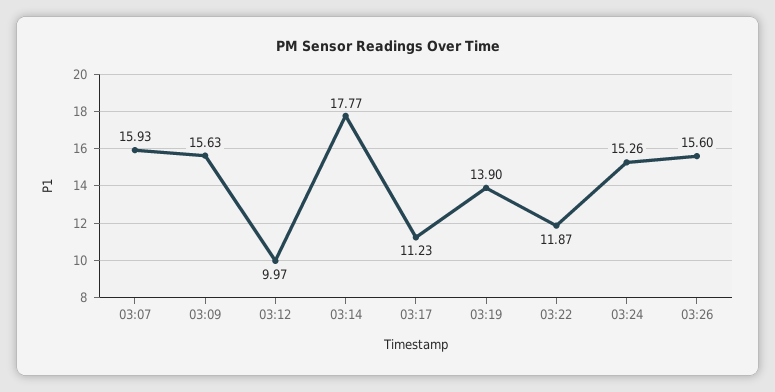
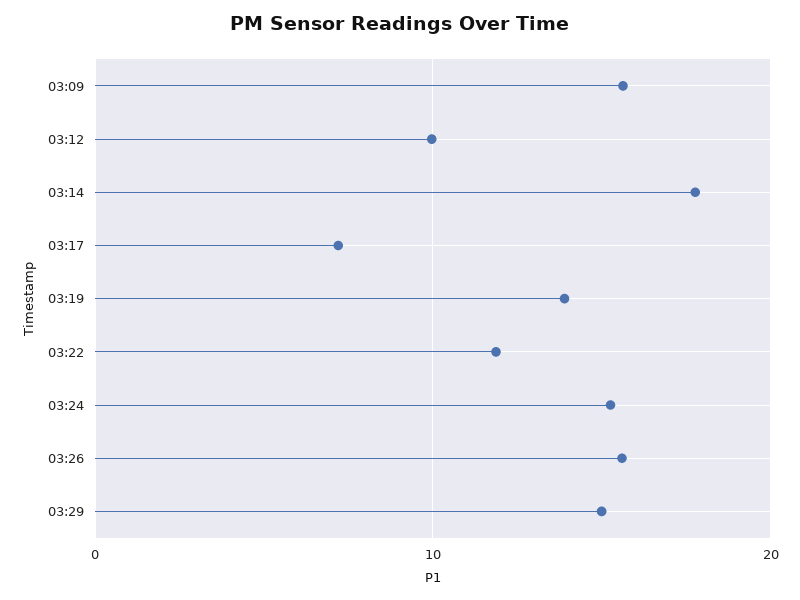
03:07: 15.93 -> none
03:17: 11.23 -> 7
03:29: none -> 15

